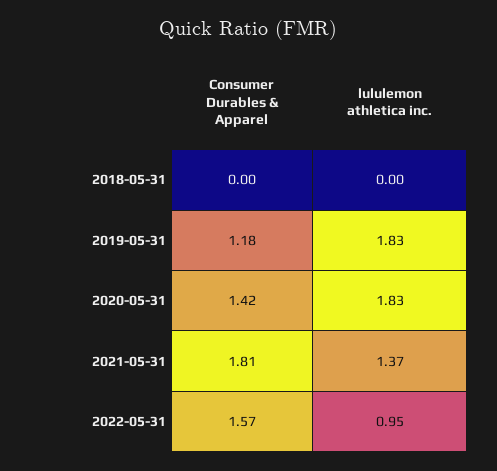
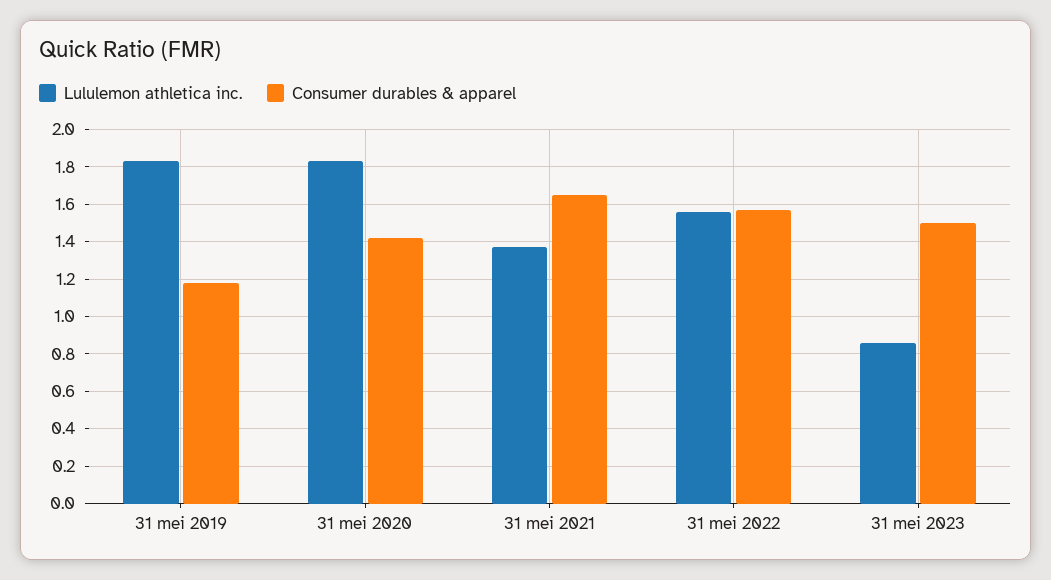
Consumer Durables & Apparel, 2018-05-31: 0 -> none
lululemon athletica inc., 2018-05-31: 0 -> none
Consumer Durables & Apparel, 2021-05-31: 1.81 -> 1.65
lululemon athletica inc., 2022-05-31: 0.95 -> 1.55
lululemon athletica inc., 31 mei 2023: none -> 0.85
Consumer Durables & Apparel, 31 mei 2023: none -> 1.5

